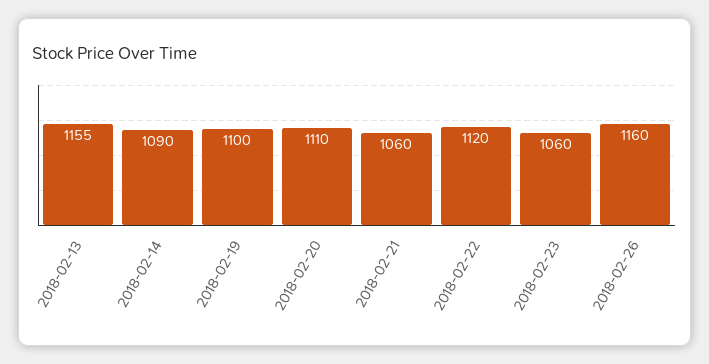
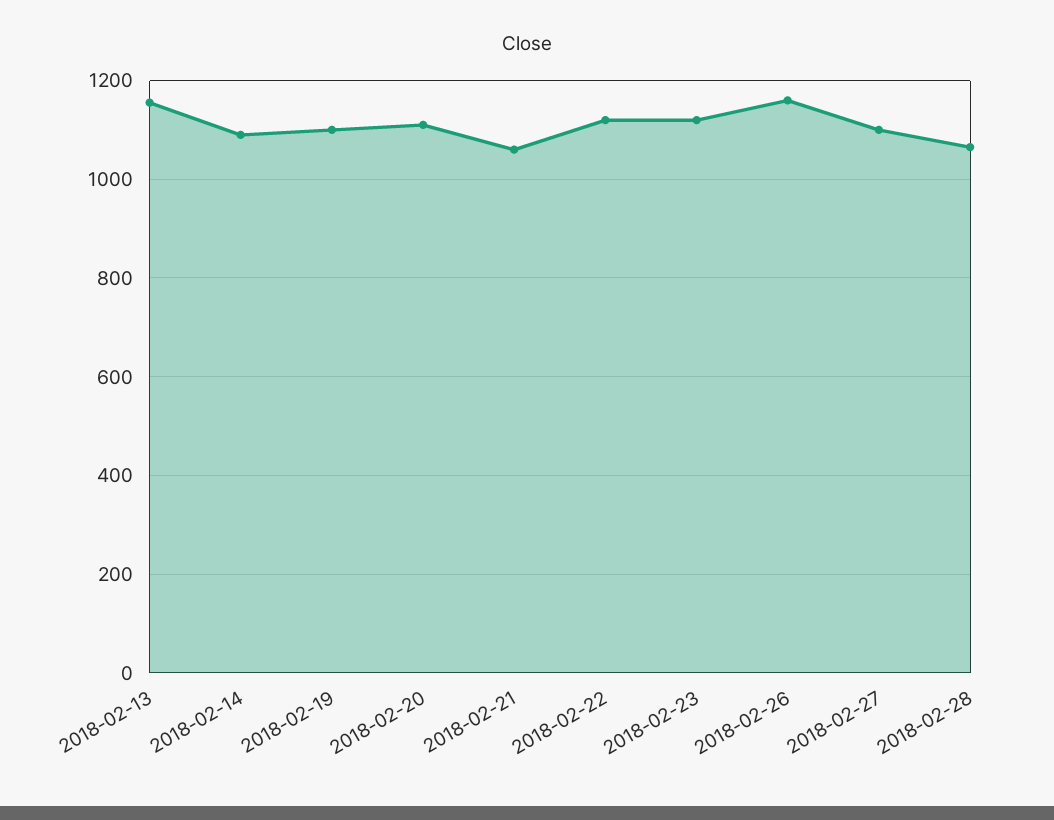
2018-02-23: 1060 -> 1120
2018-02-27: none -> 1100
2018-02-28: none -> 1060

